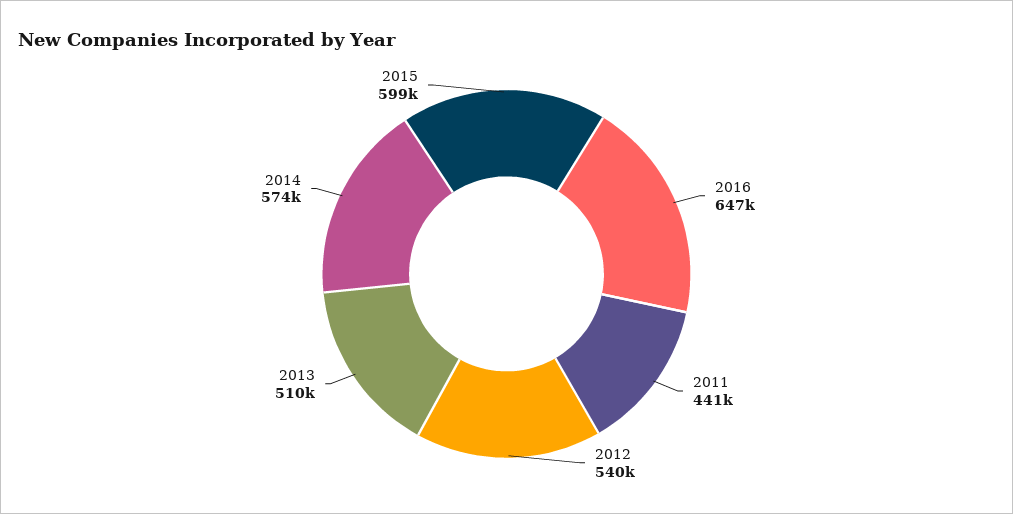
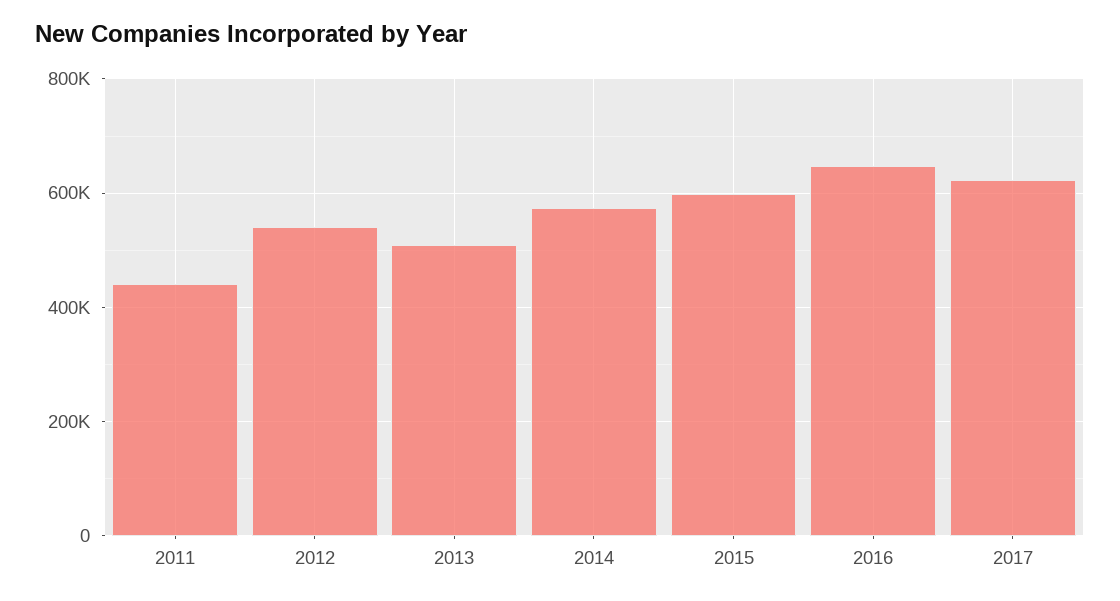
2017: none -> 620000

